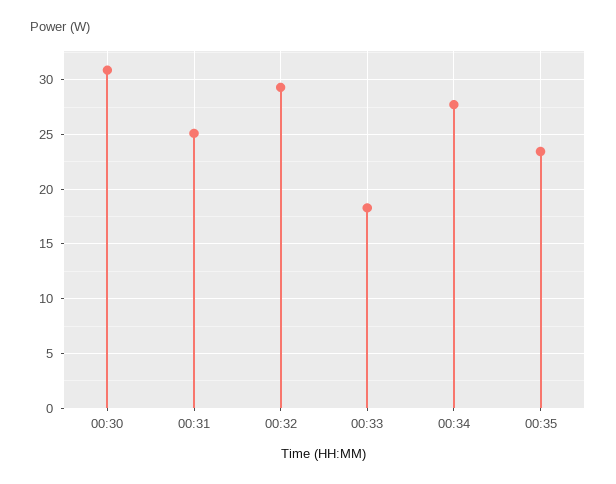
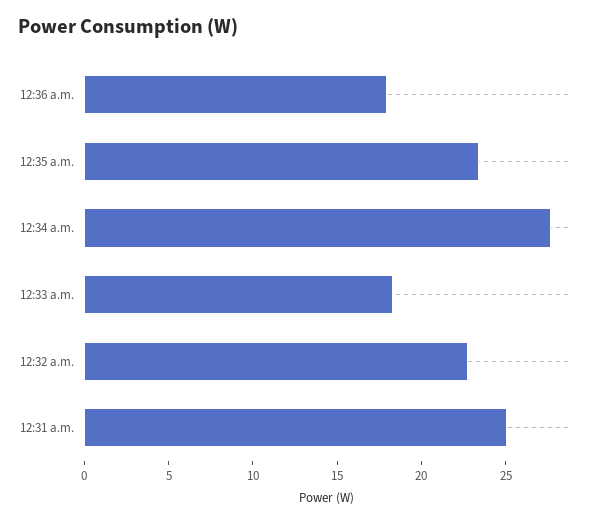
00:30: 31 -> none
00:32: 29 -> 23
12:36 a.m.: none -> 18

